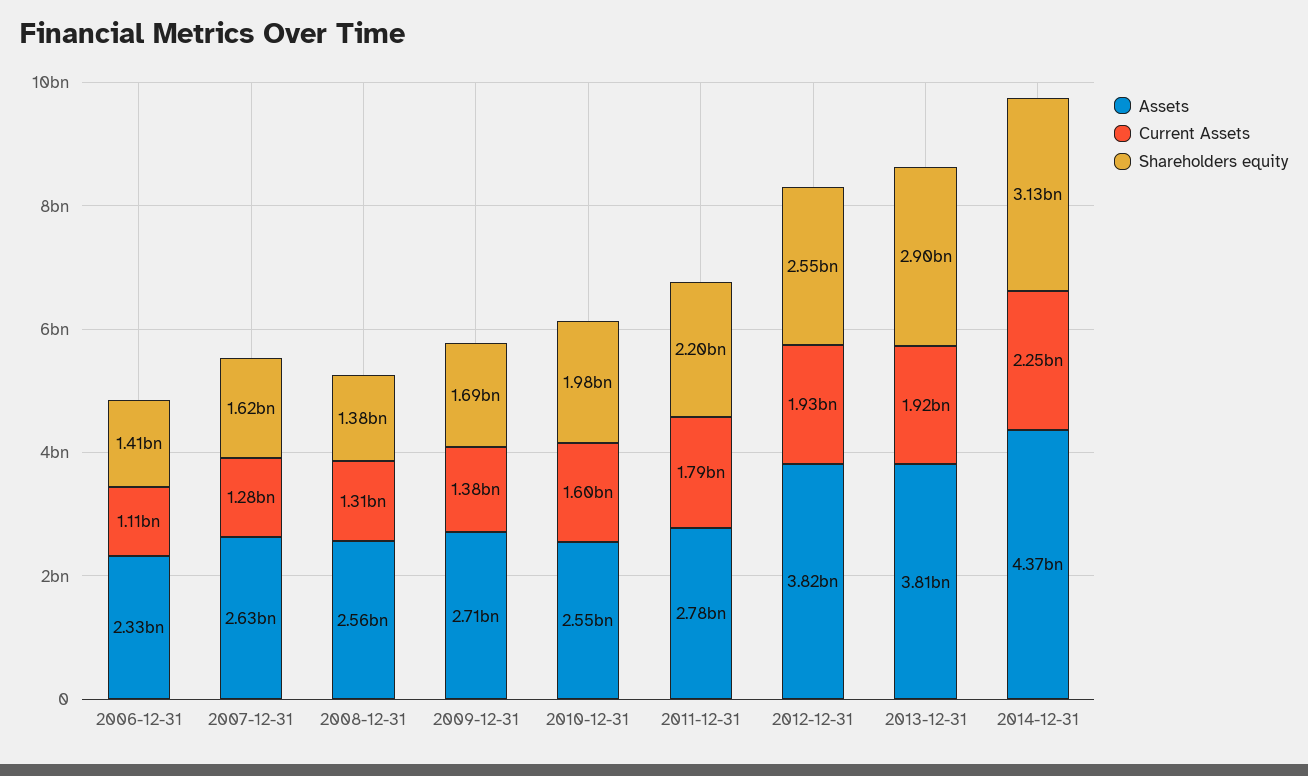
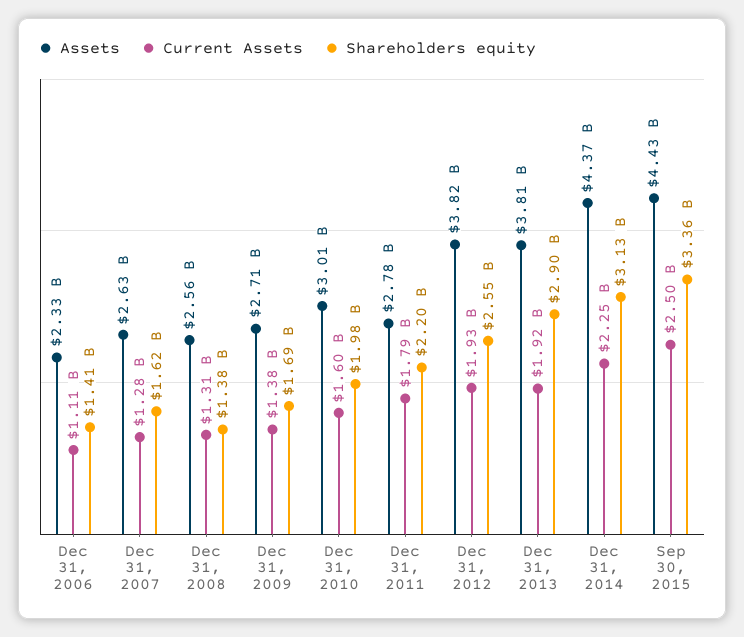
Assets, 2010-12-31: 2550000000 -> 3010000000
Assets, Sep 30, 2015: none -> 4430000000
Current Assets, Sep 30, 2015: none -> 2500000000
Shareholders equity, Sep 30, 2015: none -> 3360000000

